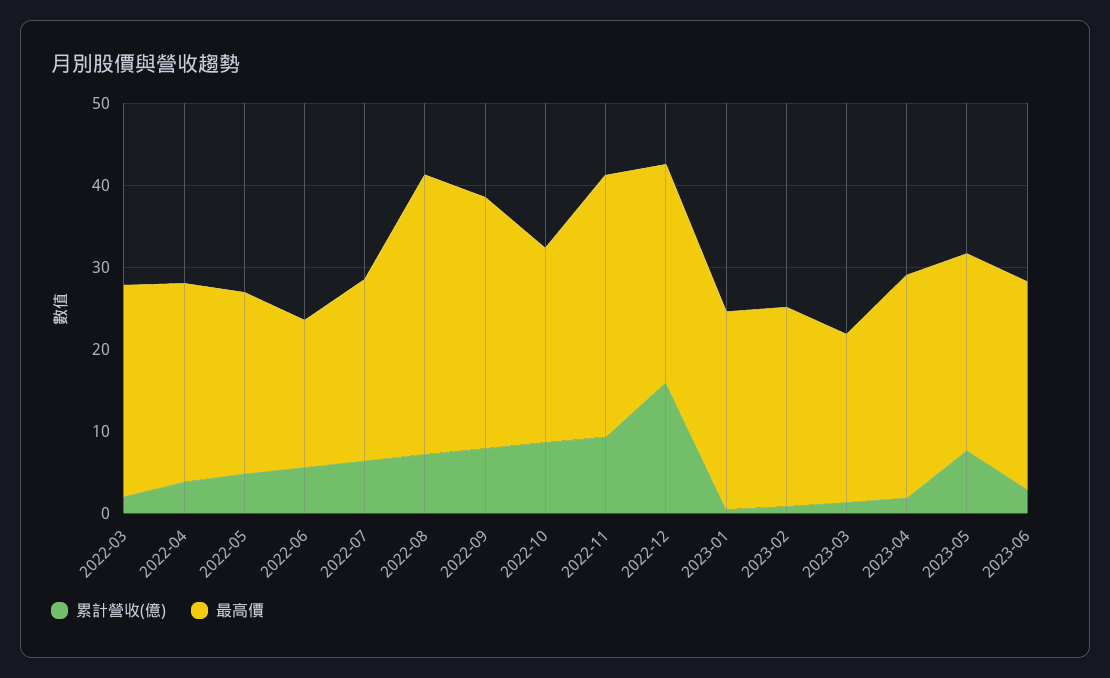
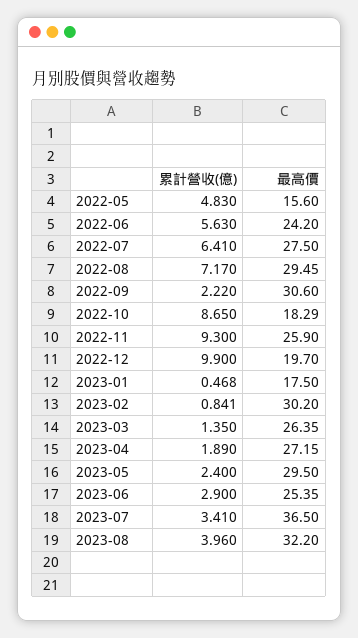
累計營收(億), 2022-03: 2 -> none
最高價, 2022-03: 26 -> none
累計營收(億), 2022-04: 4 -> none
最高價, 2022-04: 24 -> none
最高價, 2022-05: 22 -> 15.6
最高價, 2022-06: 18 -> 24.2
最高價, 2022-07: 22 -> 27.5
最高價, 2022-08: 34 -> 29.45
累計營收(億), 2022-09: 8 -> 2.22
最高價, 2022-10: 24 -> 18.29
最高價, 2022-11: 32 -> 25.9
累計營收(億), 2022-12: 16 -> 9.9
最高價, 2022-12: 26 -> 19.7
最高價, 2023-01: 24 -> 17.5
最高價, 2023-02: 24 -> 30.2
最高價, 2023-03: 20 -> 26.35
累計營收(億), 2023-05: 8 -> 2.4
最高價, 2023-05: 24 -> 29.5
累計營收(億), 2023-07: none -> 3.41
最高價, 2023-07: none -> 36.5
累計營收(億), 2023-08: none -> 3.96
最高價, 2023-08: none -> 32.2

